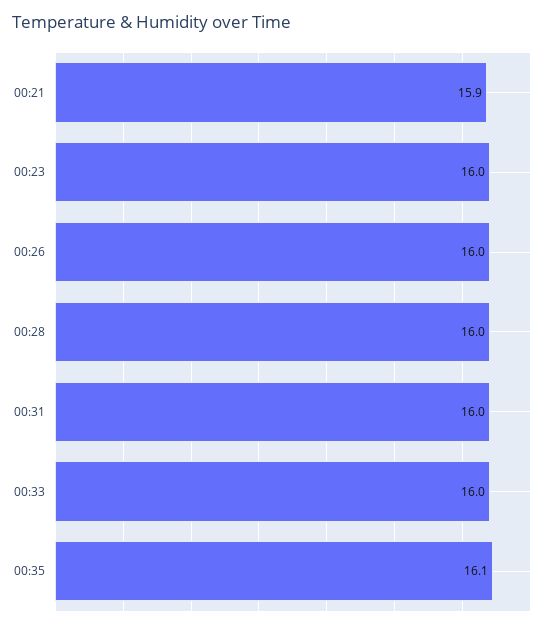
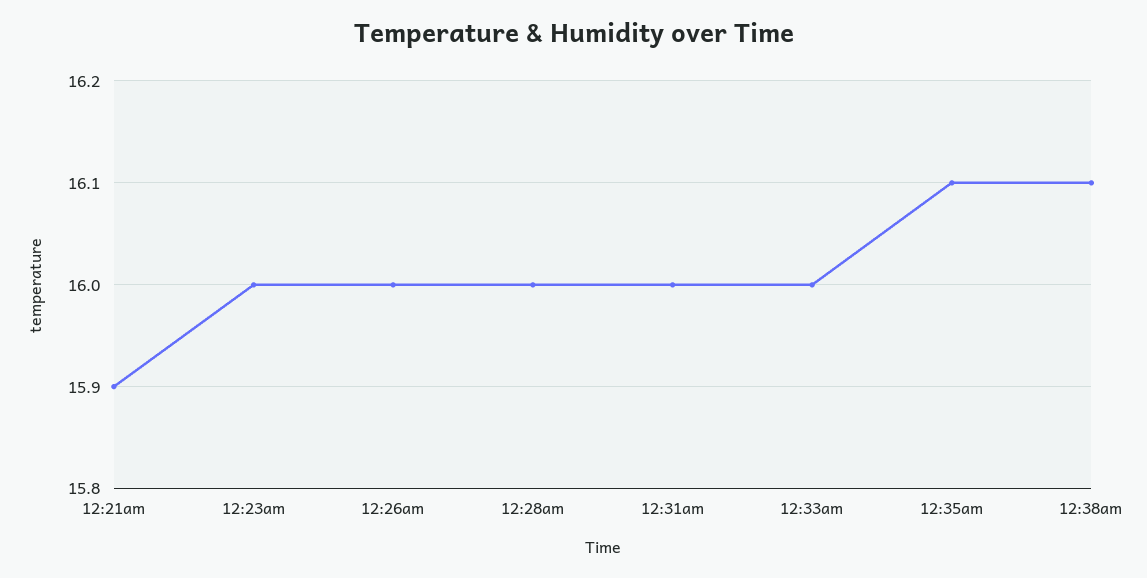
12:38am: none -> 16.1

